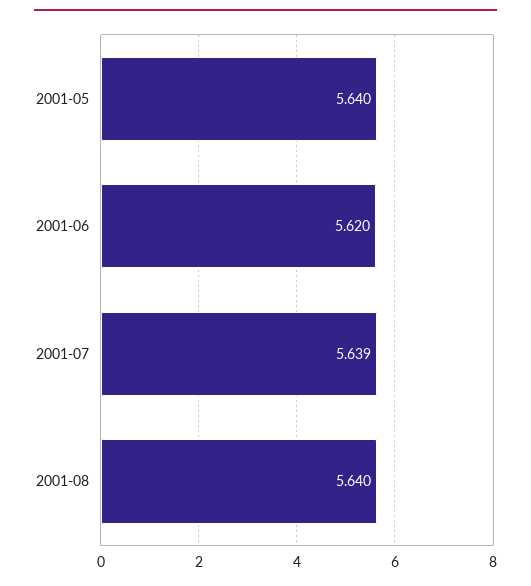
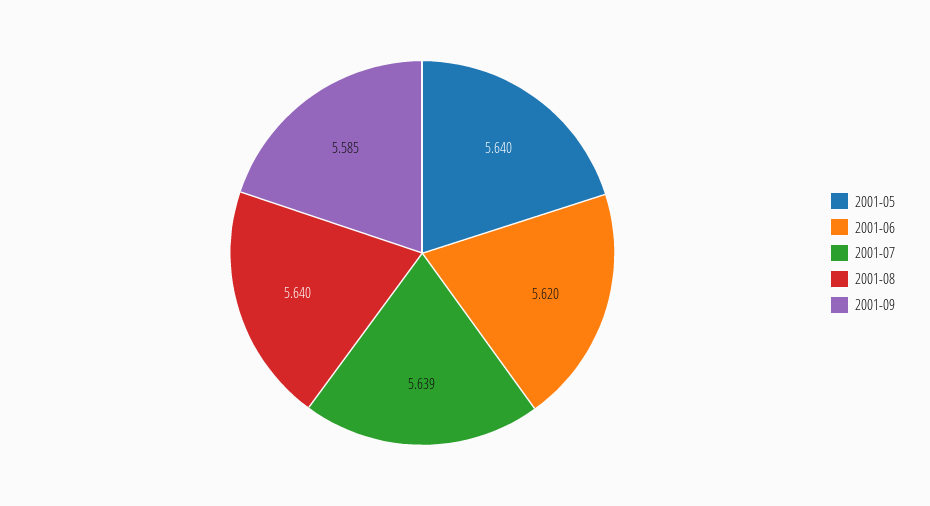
2001-09: none -> 5.585

